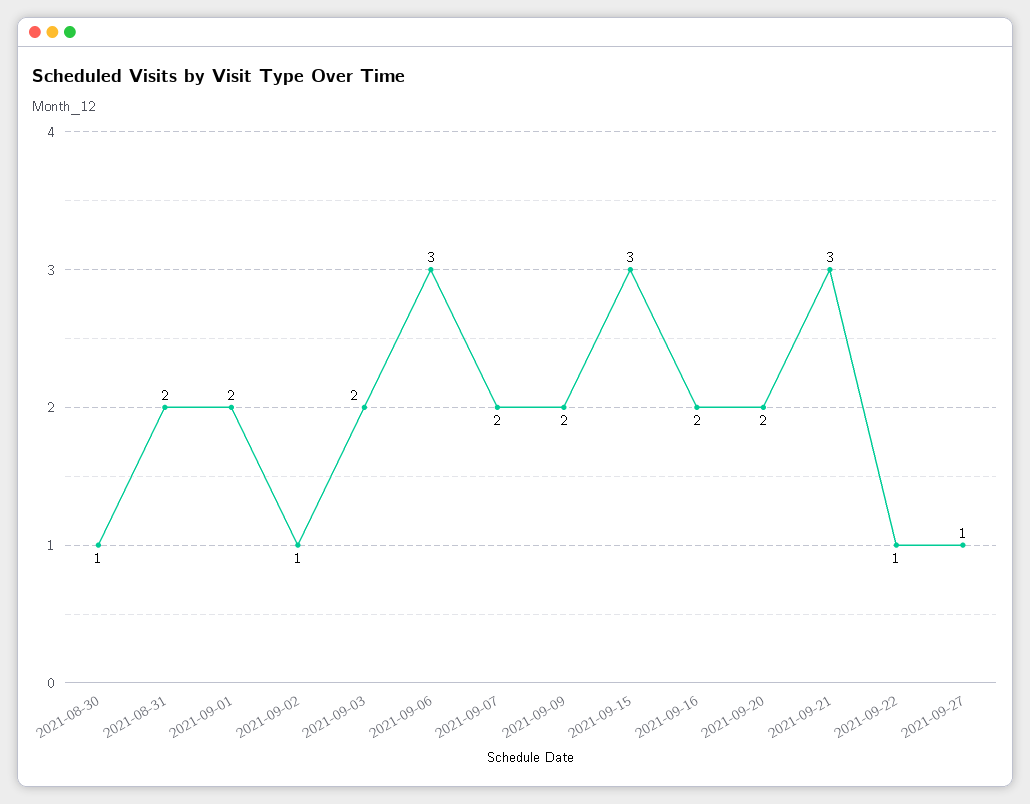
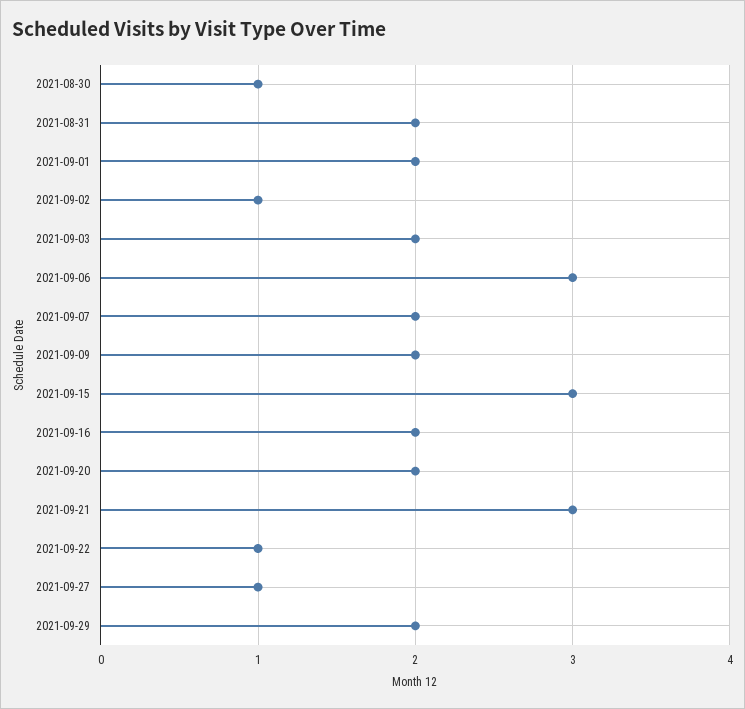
2021-09-29: none -> 2

